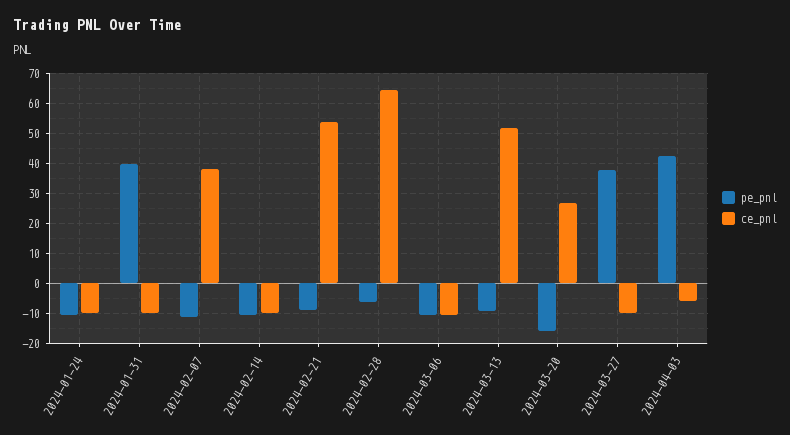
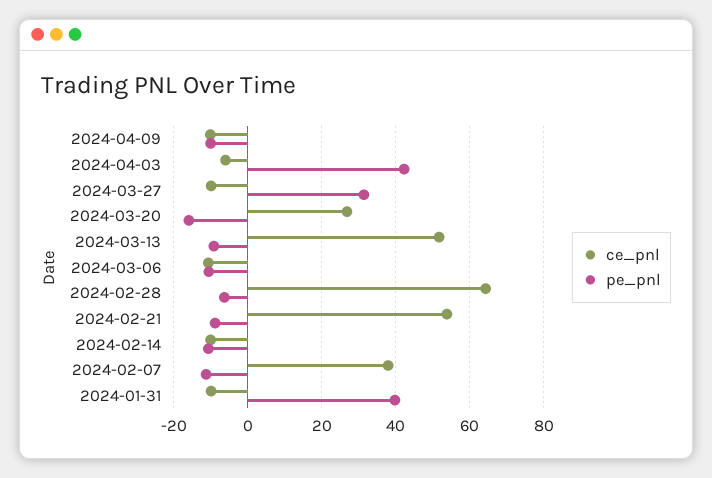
pe_pnl, 2024-01-24: -10 -> none
ce_pnl, 2024-01-24: -10 -> none
pe_pnl, 2024-03-27: 38 -> 32
ce_pnl, 2024-04-09: none -> -10
pe_pnl, 2024-04-09: none -> -10

